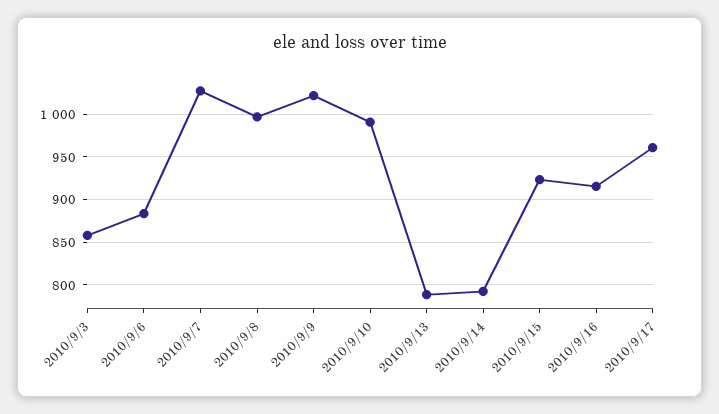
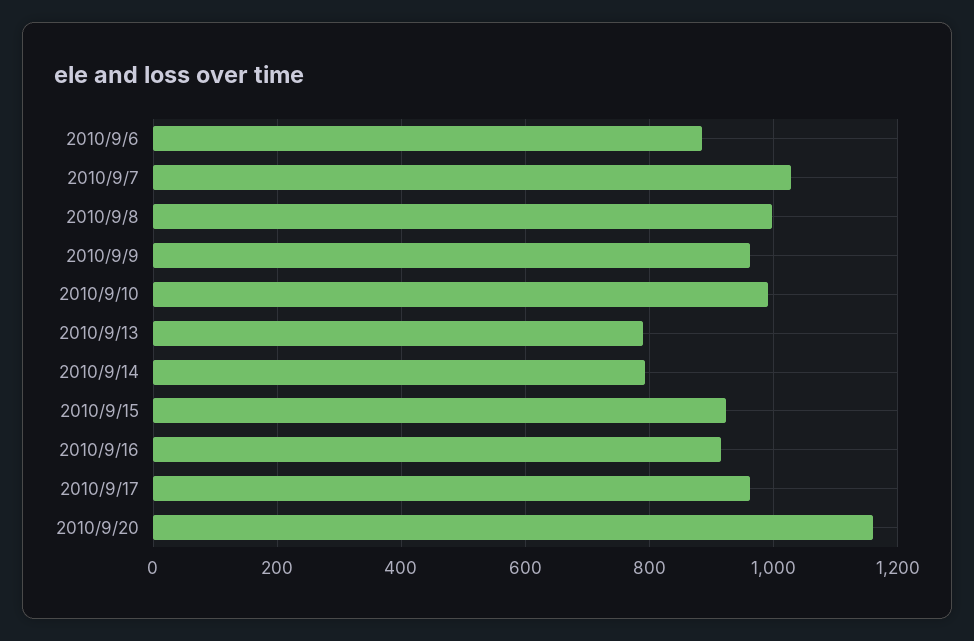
2010/9/3: 860 -> none
2010/9/9: 1020 -> 960
2010/9/20: none -> 1160

